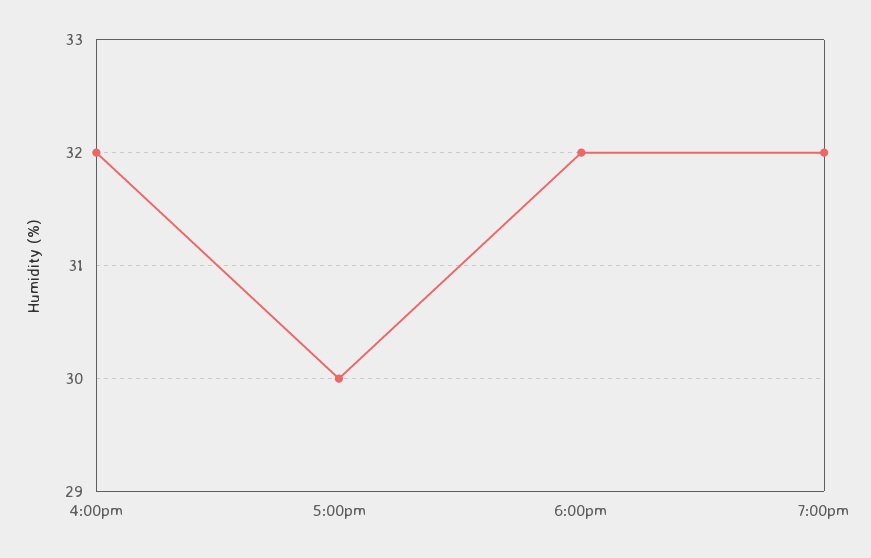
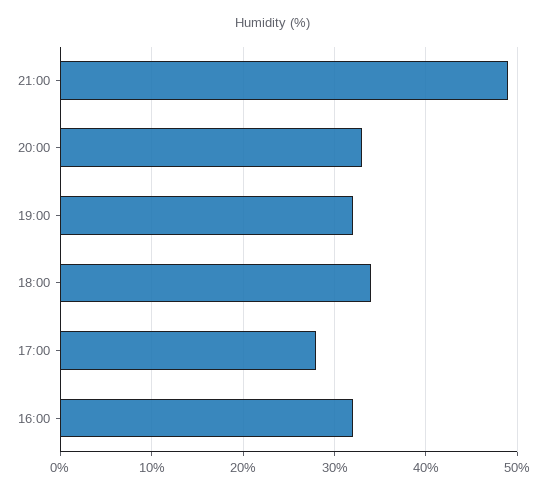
5:00pm: 30 -> 28
6:00pm: 32 -> 34
21:00: none -> 49
20:00: none -> 33

